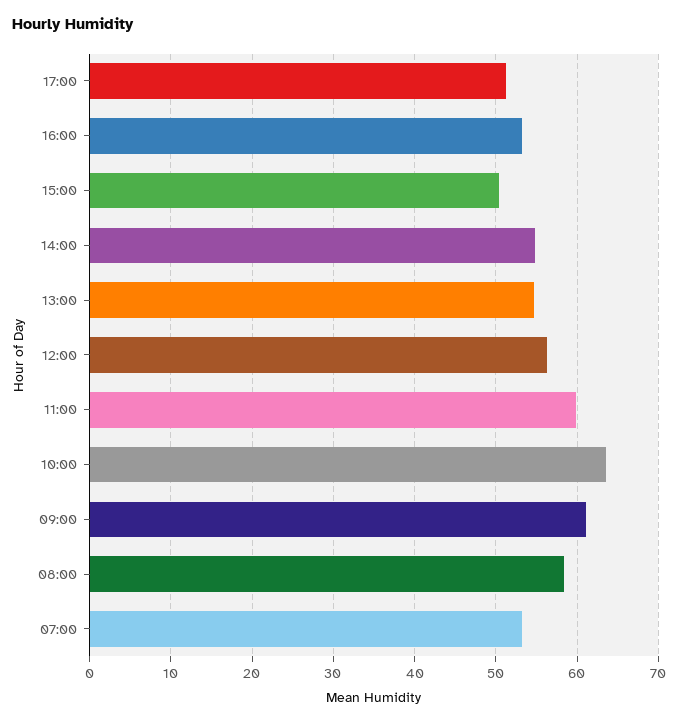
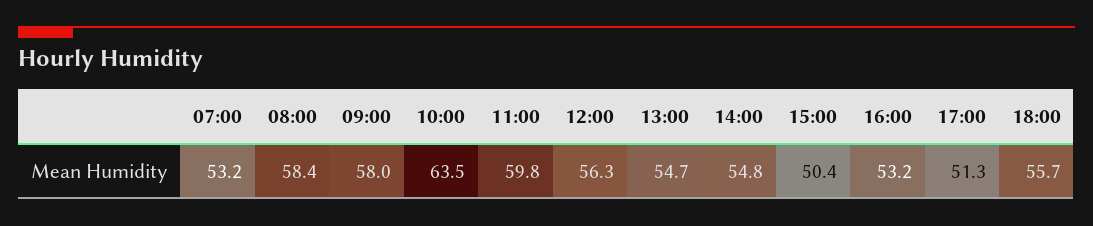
09:00: 61 -> 58
18:00: none -> 55.7

